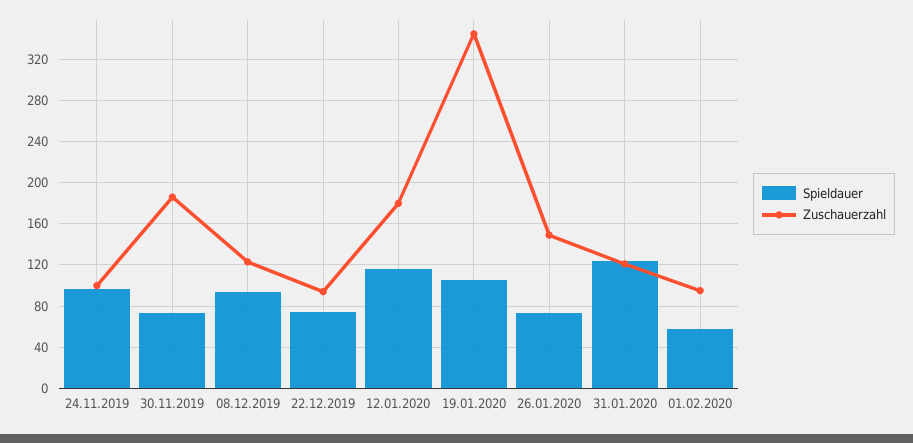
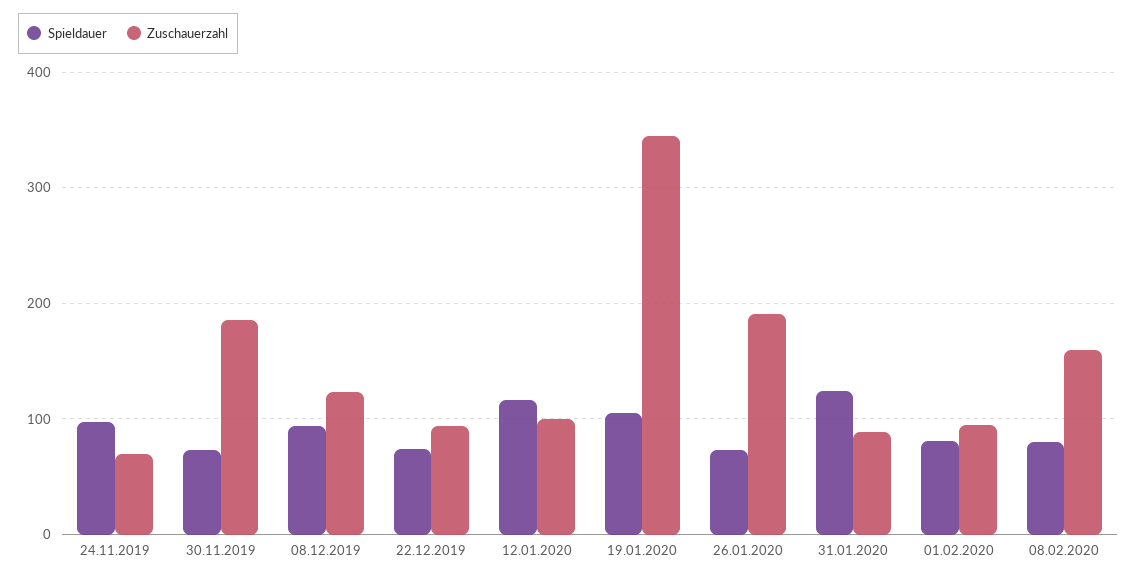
Zuschauerzahl, 24.11.2019: 100 -> 70
Zuschauerzahl, 12.01.2020: 180 -> 100
Zuschauerzahl, 26.01.2020: 150 -> 190
Zuschauerzahl, 31.01.2020: 120 -> 90
Spieldauer, 01.02.2020: 60 -> 80
Spieldauer, 08.02.2020: none -> 80
Zuschauerzahl, 08.02.2020: none -> 160

